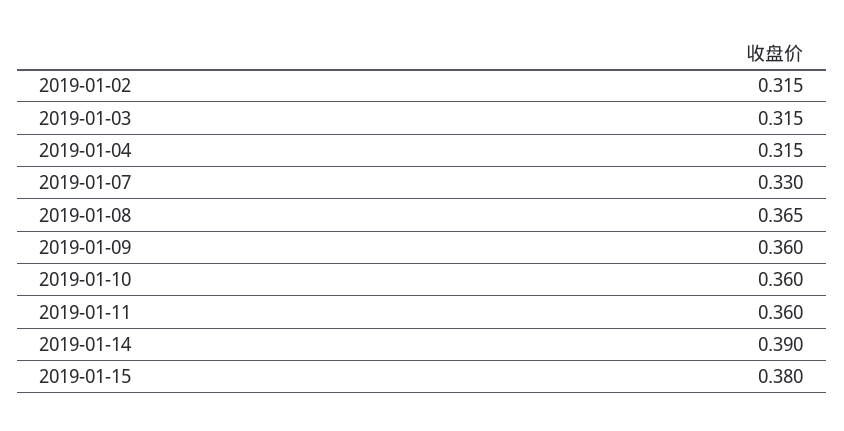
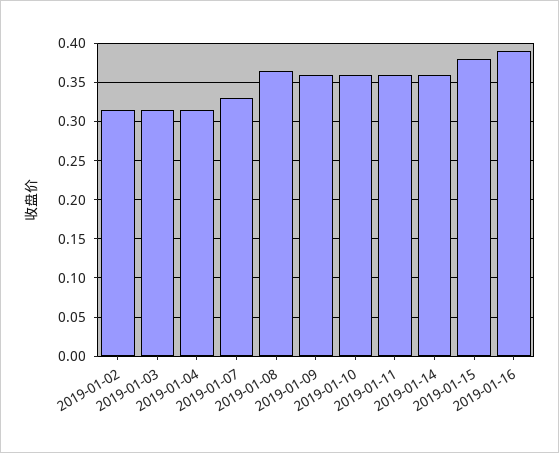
2019-01-14: 0.39 -> 0.36
2019-01-16: none -> 0.39

